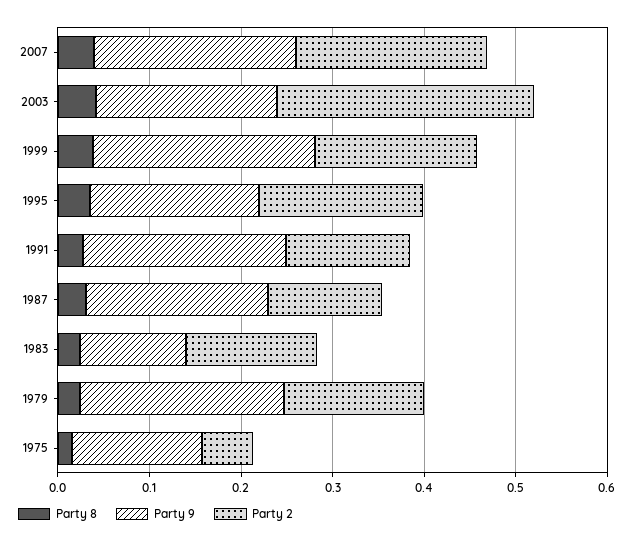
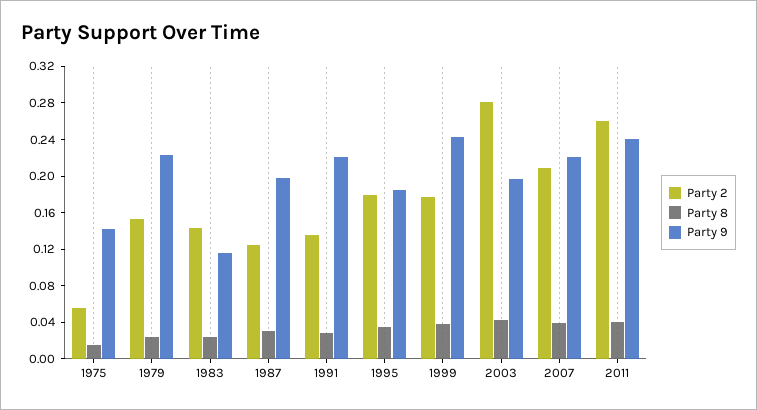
Party 2, 2011: none -> 0.26
Party 8, 2011: none -> 0.04
Party 9, 2011: none -> 0.24

